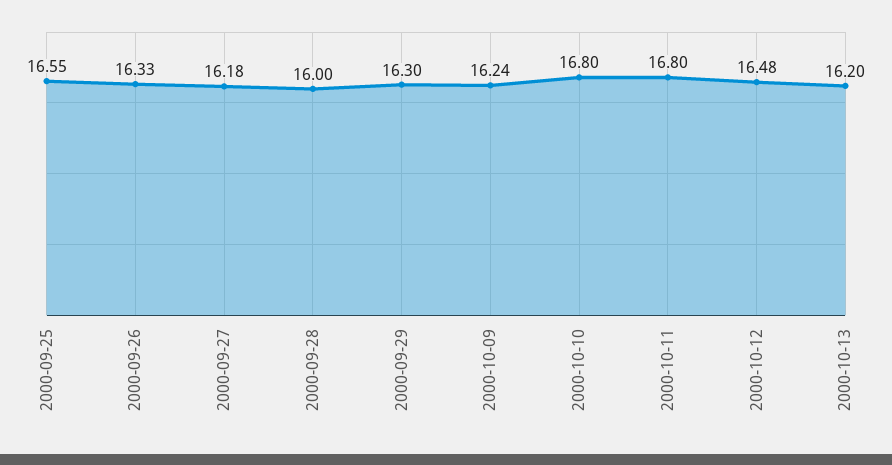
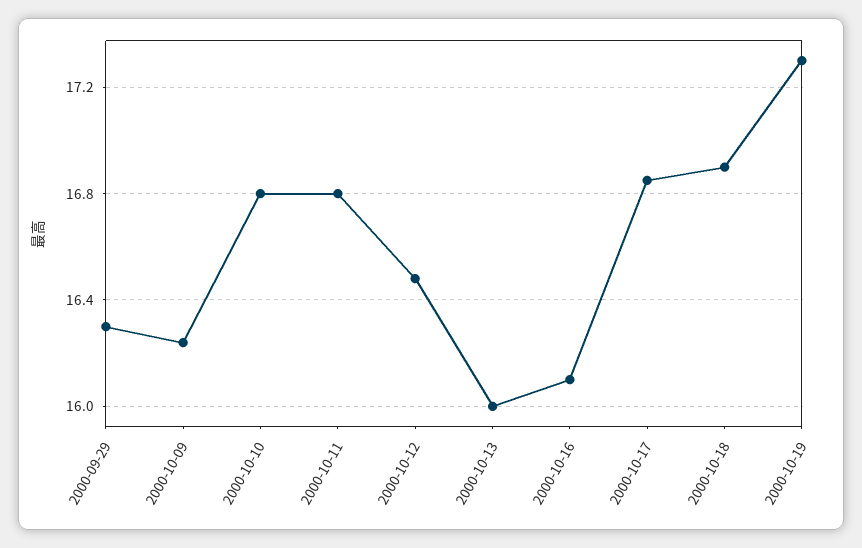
2000-09-25: 16.55 -> none
2000-09-26: 16.33 -> none
2000-09-27: 16.18 -> none
2000-09-28: 16 -> none
2000-10-13: 16.2 -> 16
2000-10-16: none -> 16.1
2000-10-17: none -> 16.85
2000-10-18: none -> 16.9
2000-10-19: none -> 17.3

